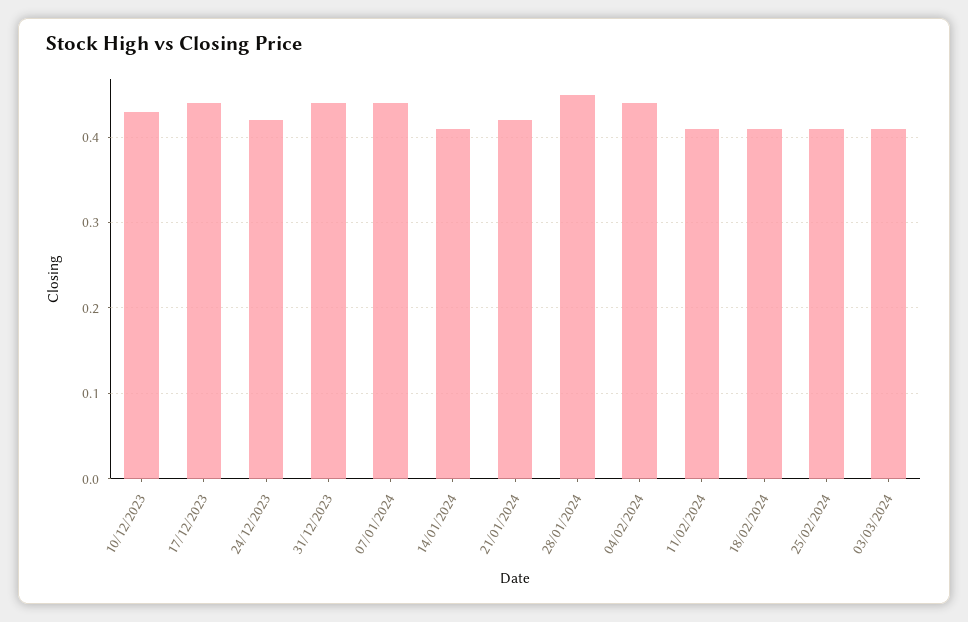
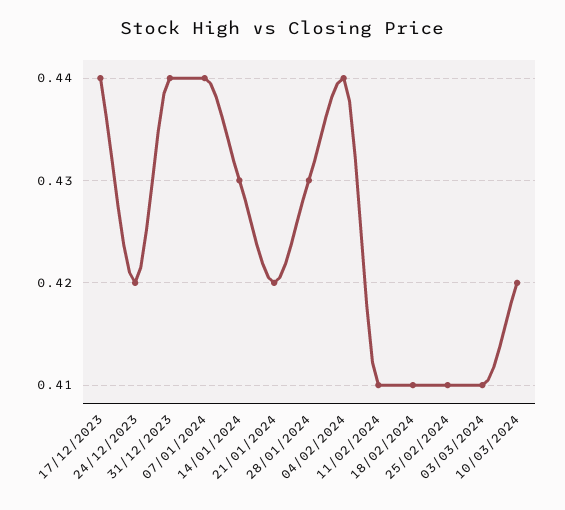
10/12/2023: 0.43 -> none
14/01/2024: 0.41 -> 0.43
28/01/2024: 0.45 -> 0.43
10/03/2024: none -> 0.42

